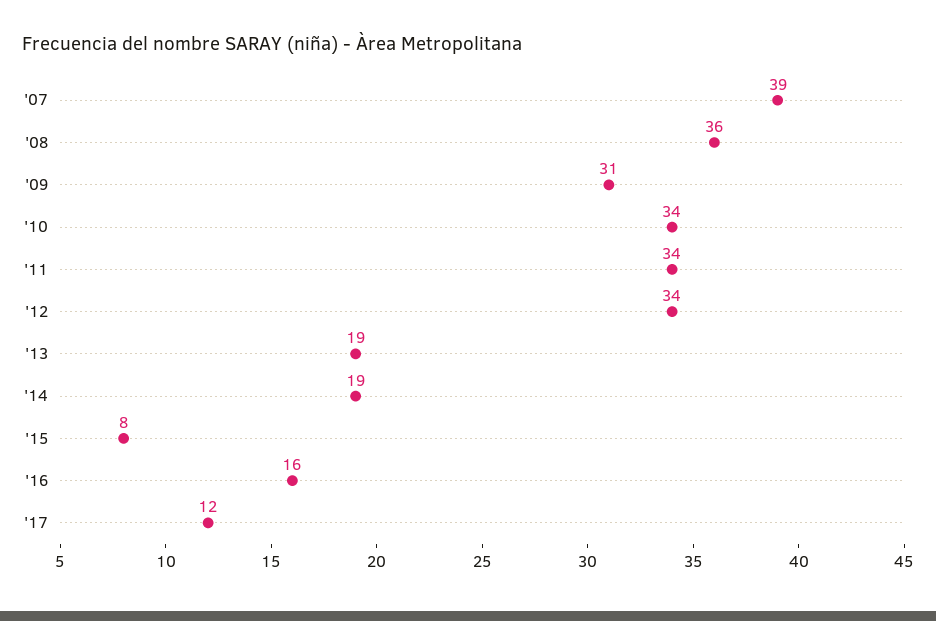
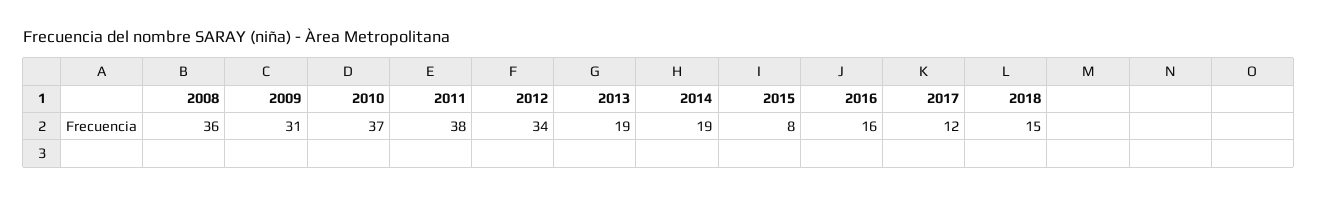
'07: 39 -> none
'10: 34 -> 37
'11: 34 -> 38
2018: none -> 15

